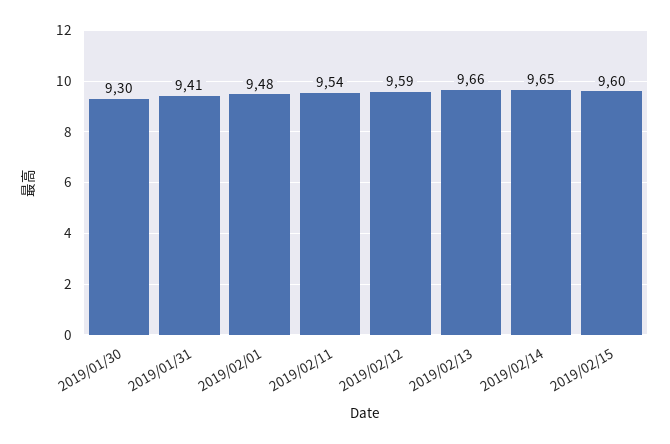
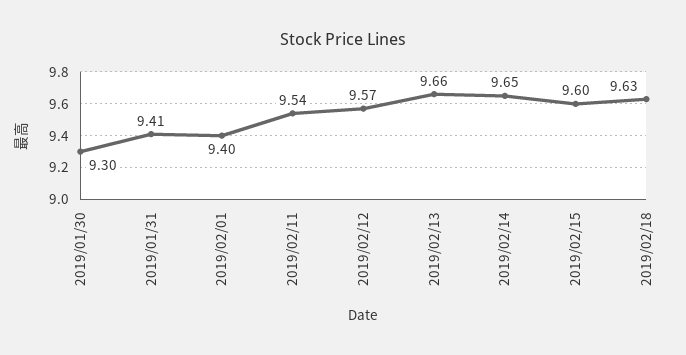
2019/02/01: 9.48 -> 9.4
2019/02/12: 9.59 -> 9.57
2019/02/18: none -> 9.63

